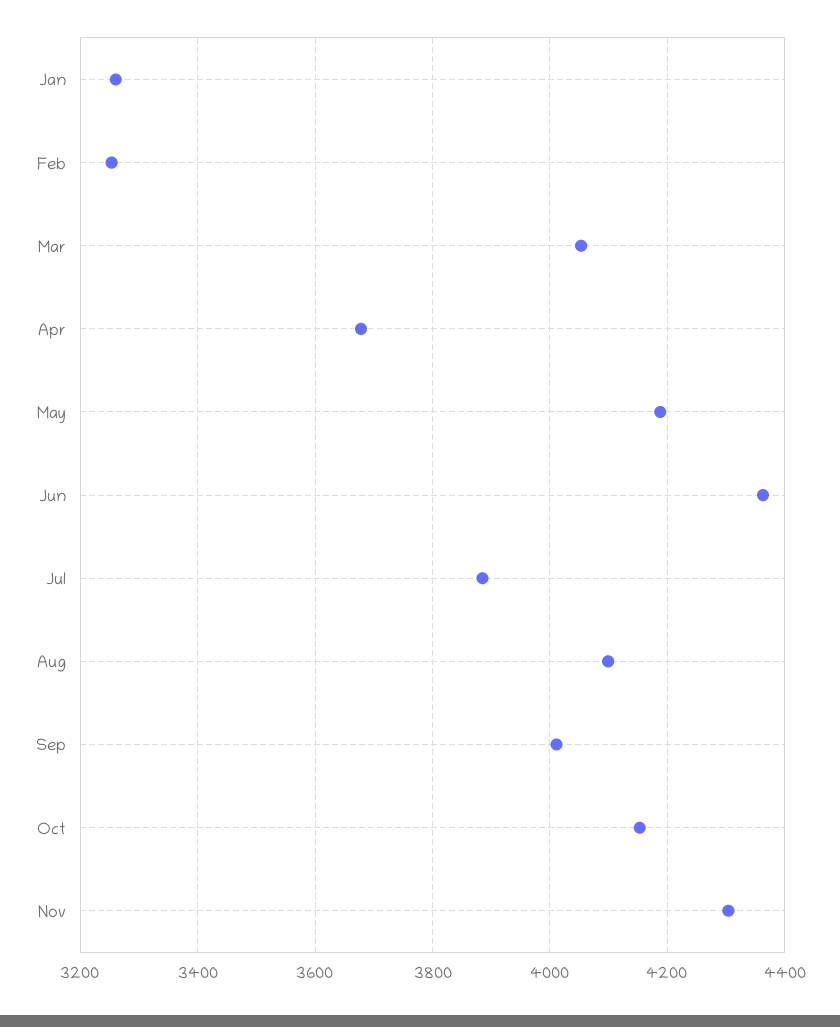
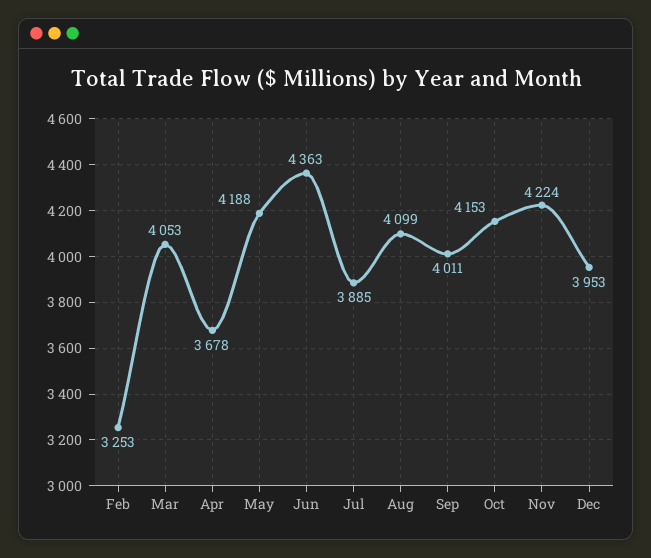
Jan: 3260 -> none
Nov: 4300 -> 4224
Dec: none -> 3953

